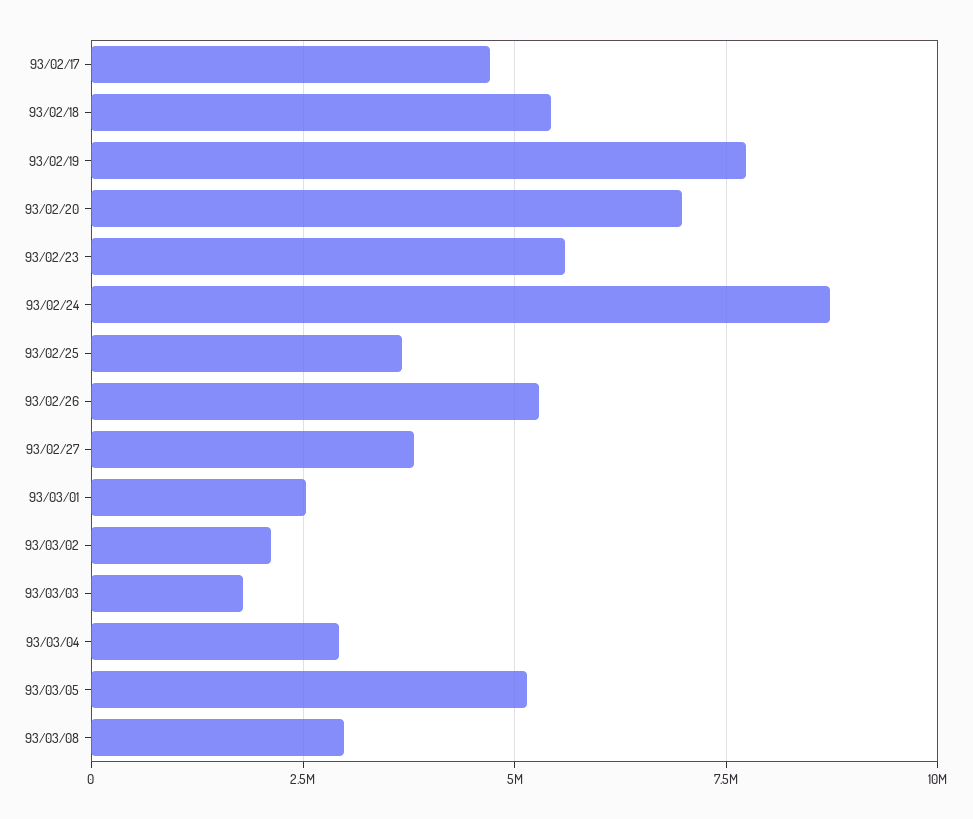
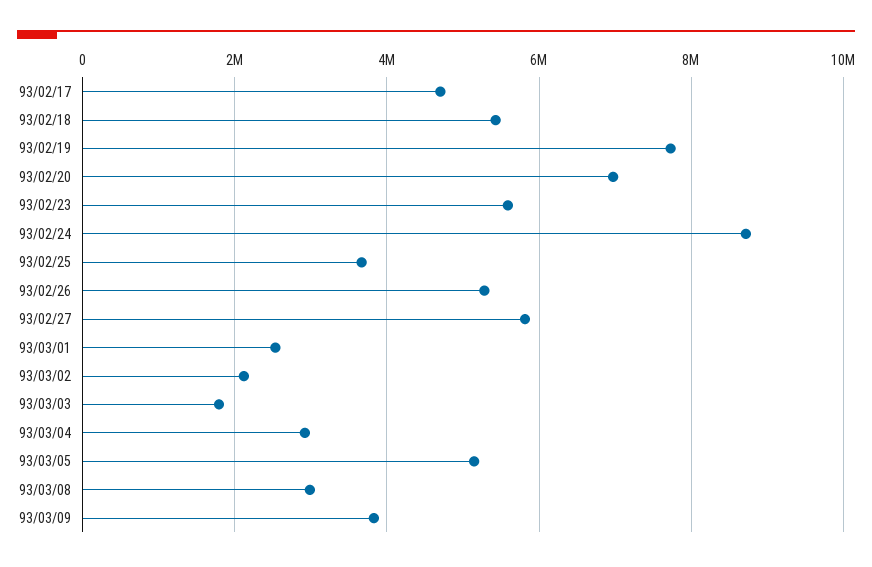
93/02/27: 3750000 -> 5800000
93/03/09: none -> 3800000

